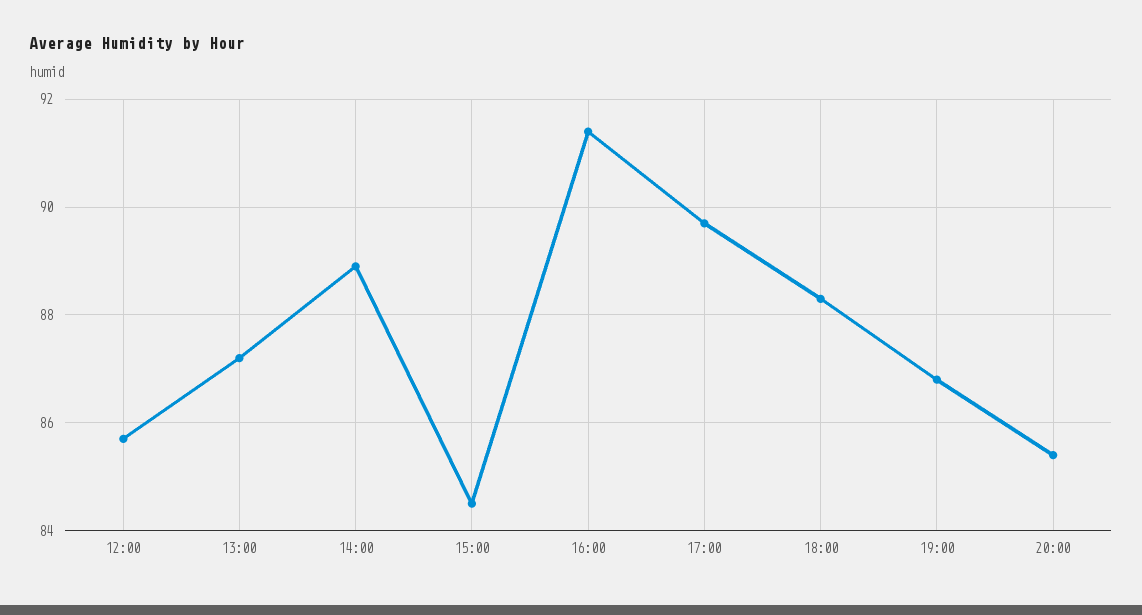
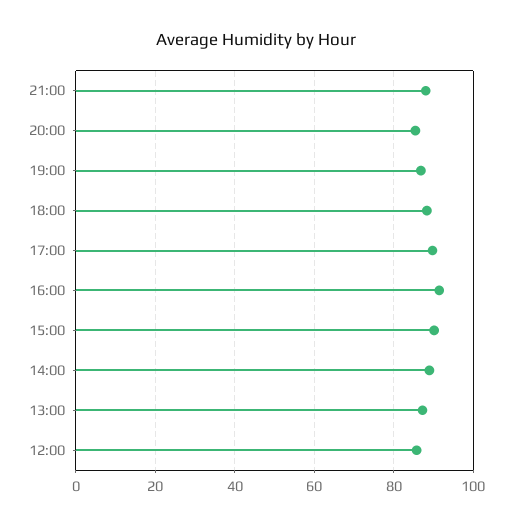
15:00: 84.5 -> 90
21:00: none -> 88

